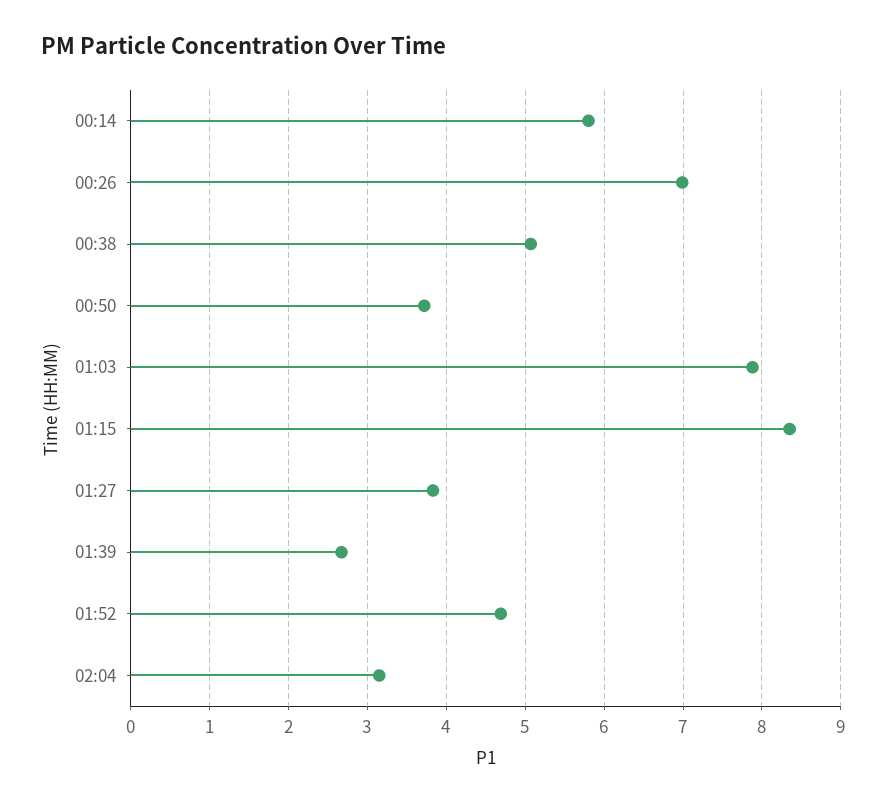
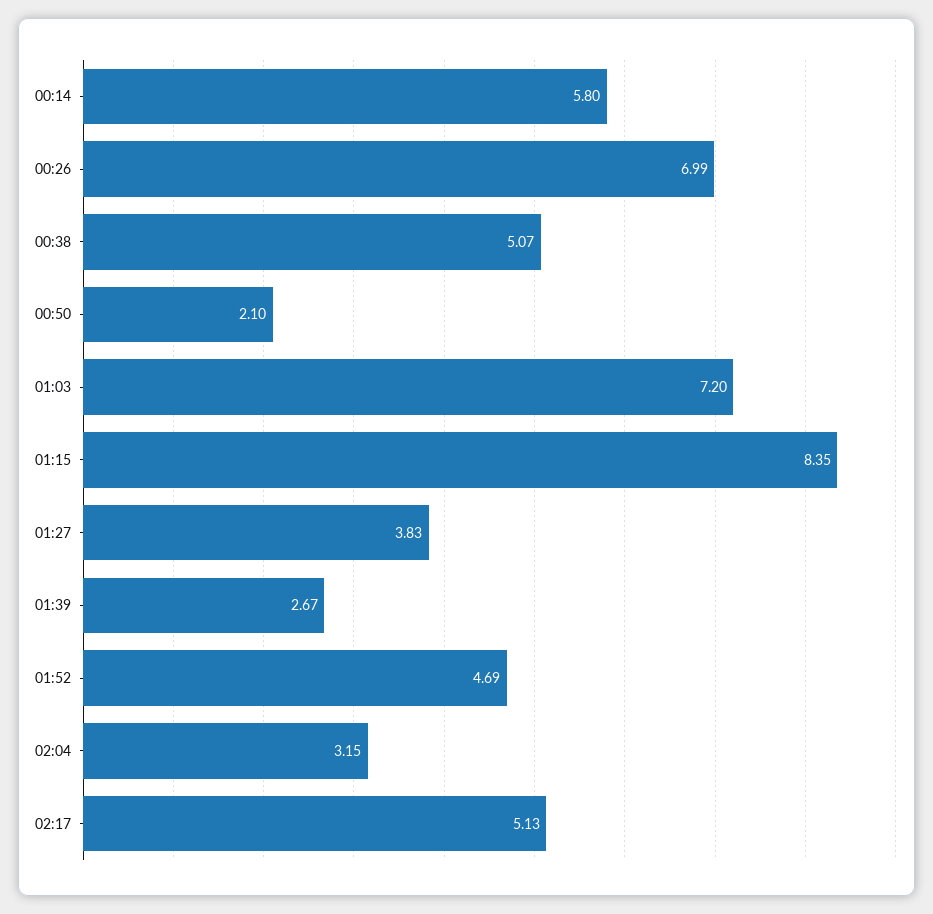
00:50: 3.7 -> 2.1
01:03: 7.9 -> 7.2
02:17: none -> 5.13

